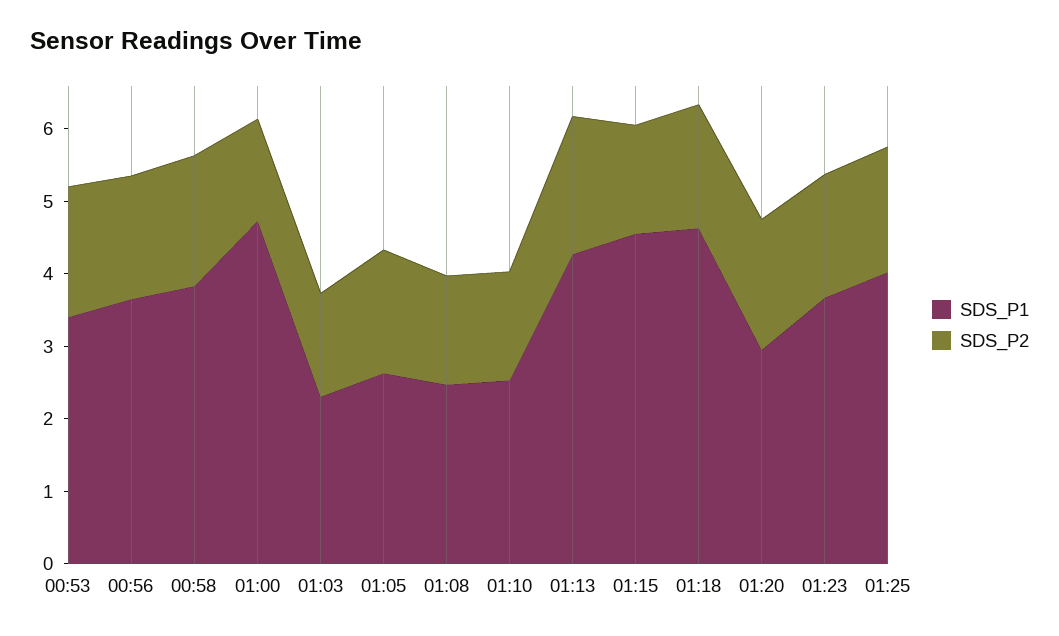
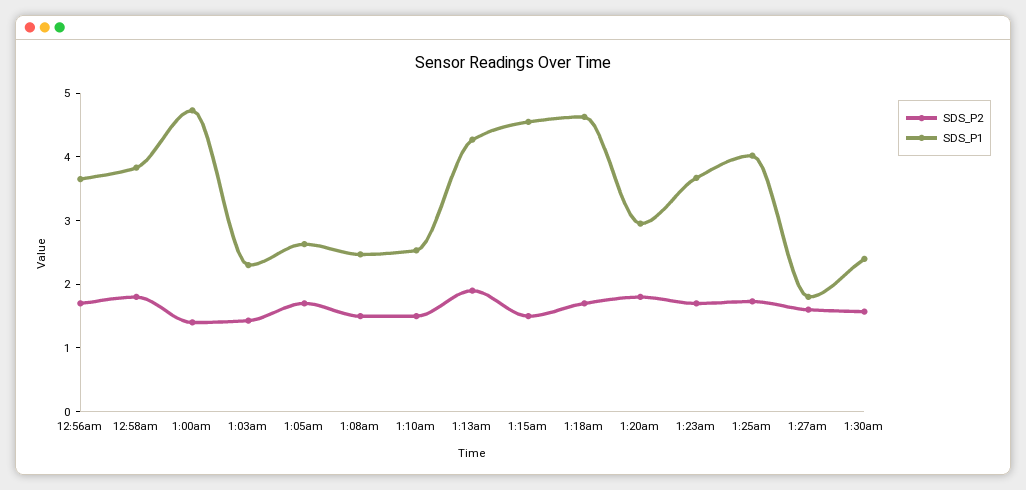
SDS_P1, 00:53: 3.4 -> none
SDS_P2, 00:53: 1.8 -> none
SDS_P2, 1:27am: none -> 1.6
SDS_P1, 1:27am: none -> 1.8
SDS_P2, 1:30am: none -> 1.6
SDS_P1, 1:30am: none -> 2.4

